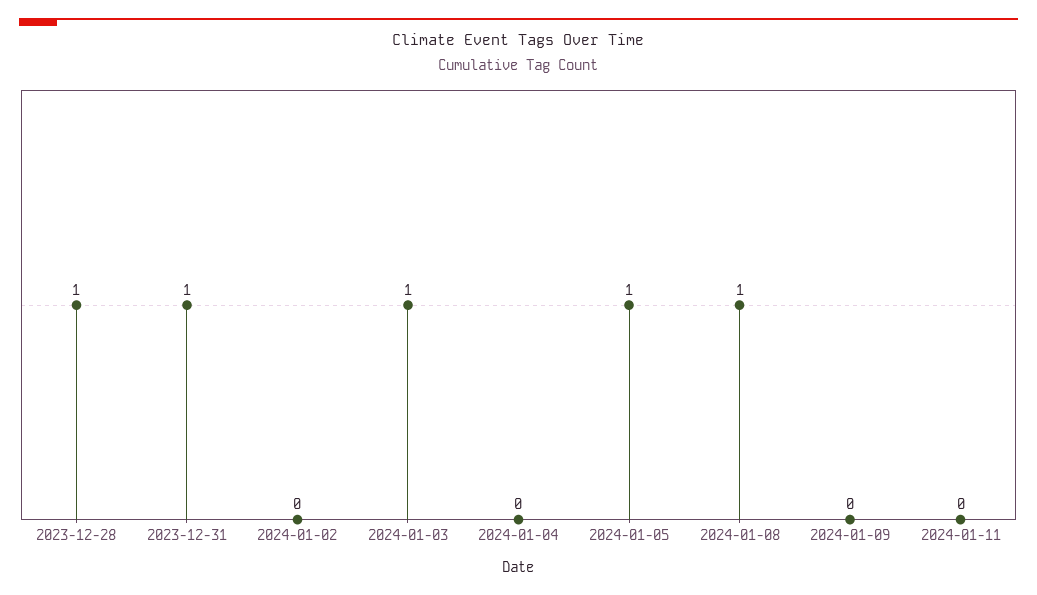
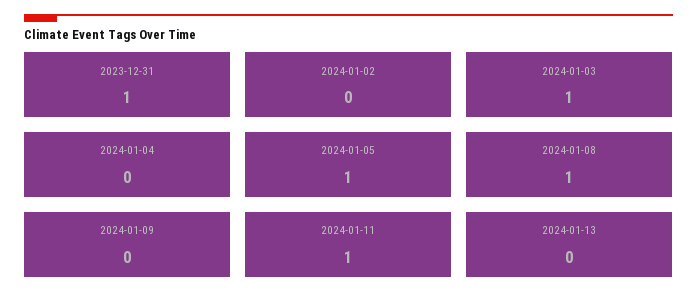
2023-12-28: 1 -> none
2024-01-11: 0 -> 1
2024-01-13: none -> 0

